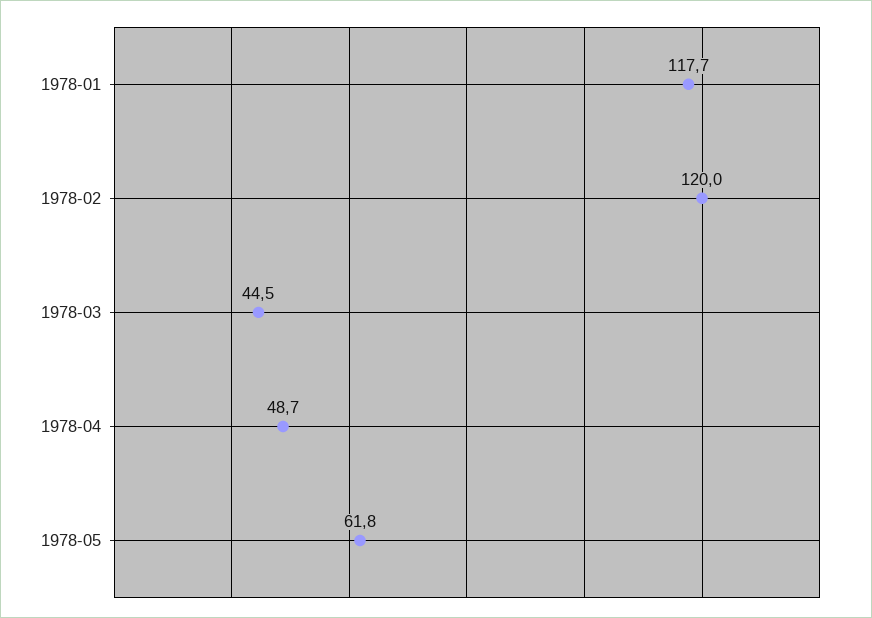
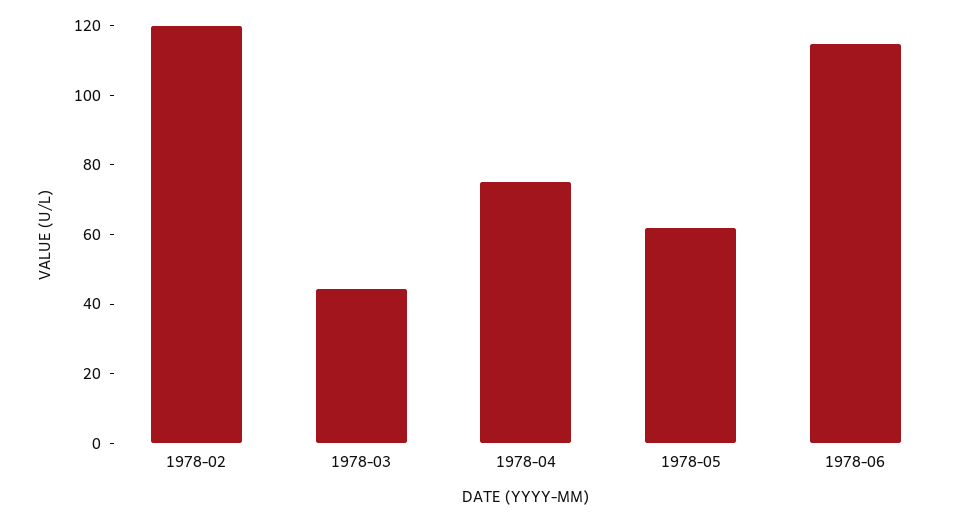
1978-01: 117.7 -> none
1978-04: 48.7 -> 75
1978-06: none -> 115

